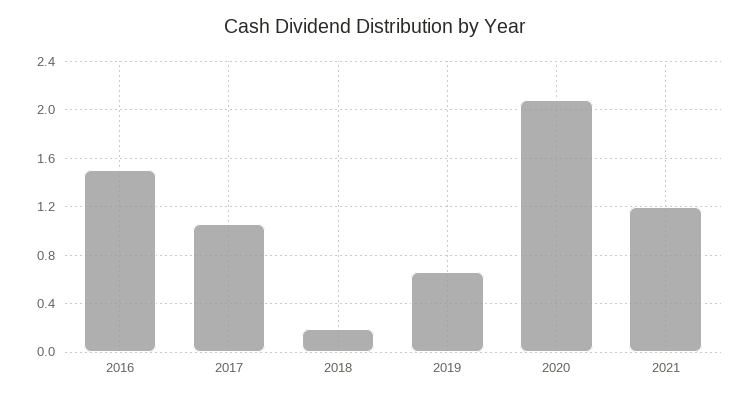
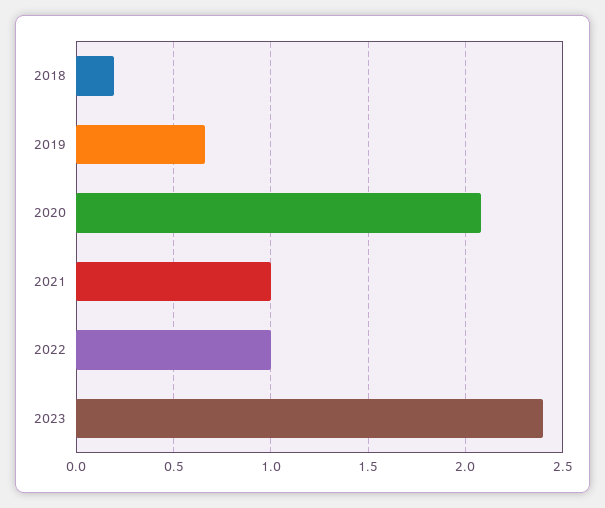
2016: 1.5 -> none
2017: 1.05 -> none
2021: 1.2 -> 1
2022: none -> 1
2023: none -> 2.4

